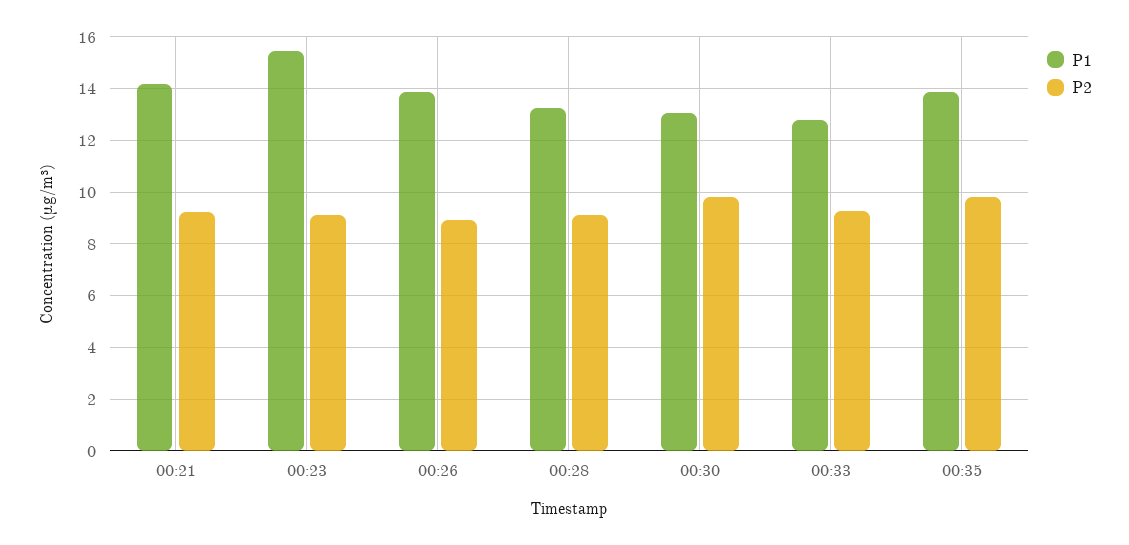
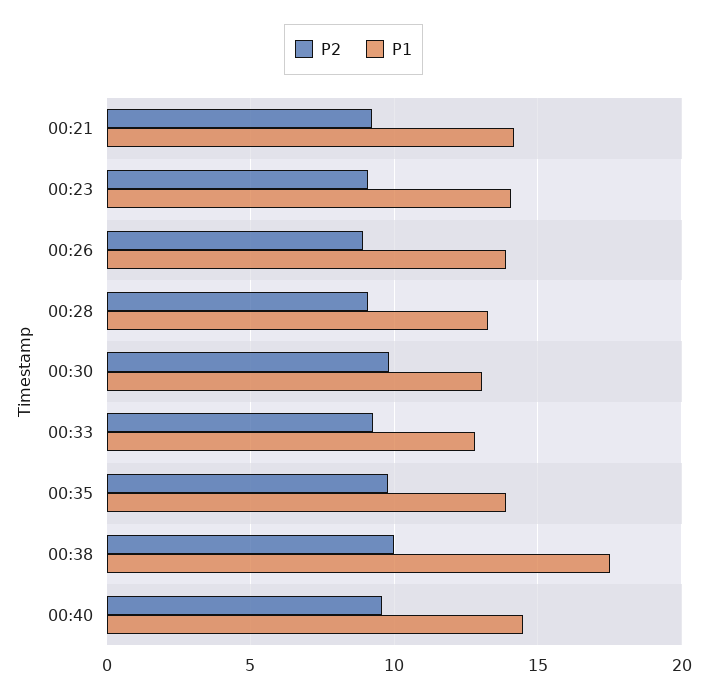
P1, 00:23: 15.5 -> 14
P2, 00:38: none -> 10
P1, 00:38: none -> 17.5
P2, 00:40: none -> 9.5
P1, 00:40: none -> 14.5

